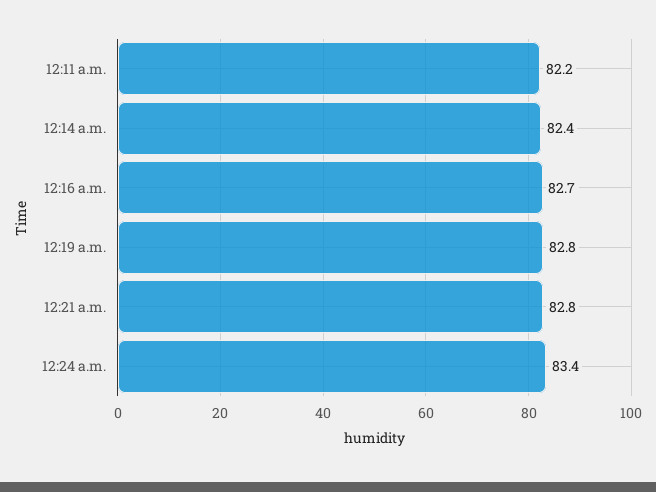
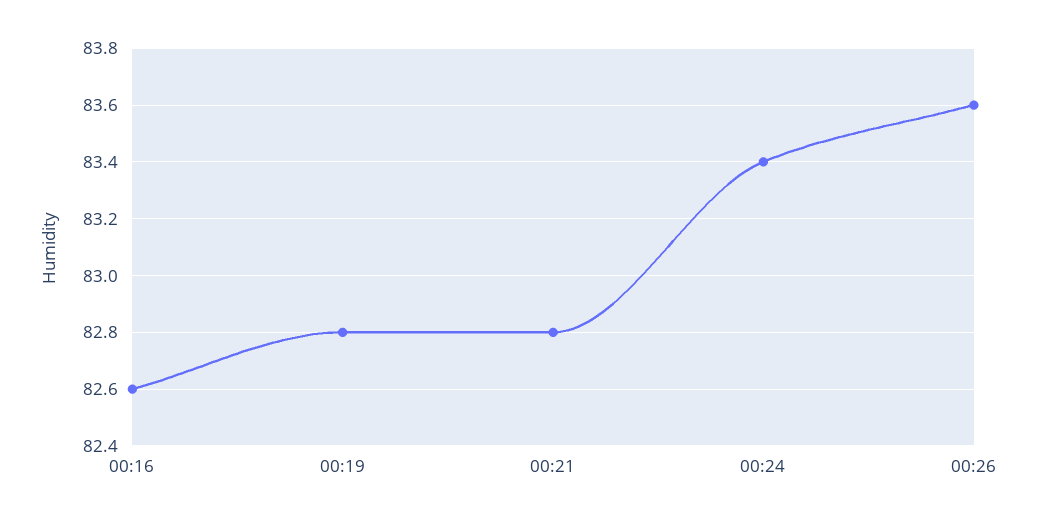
12:11 a.m.: 82.2 -> none
12:14 a.m.: 82.4 -> none
12:16 a.m.: 82.7 -> 82.6
00:26: none -> 83.6

